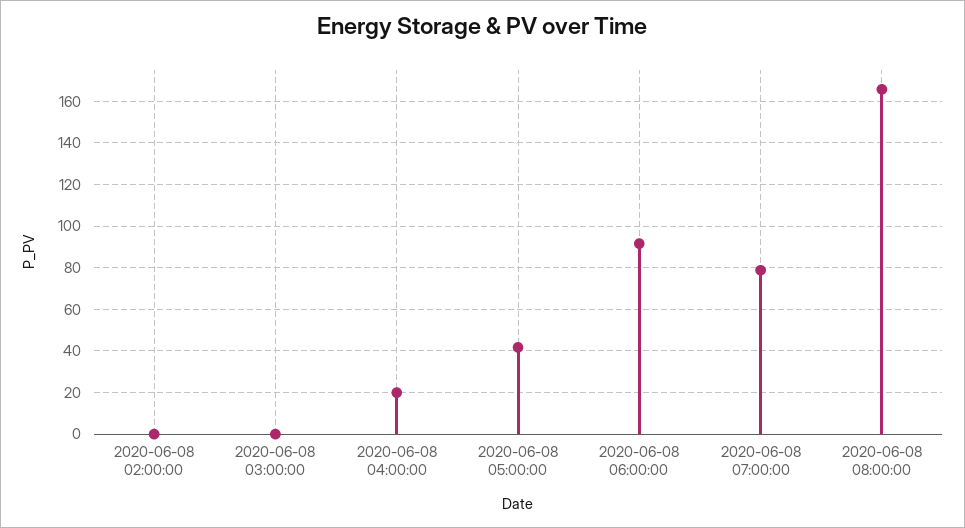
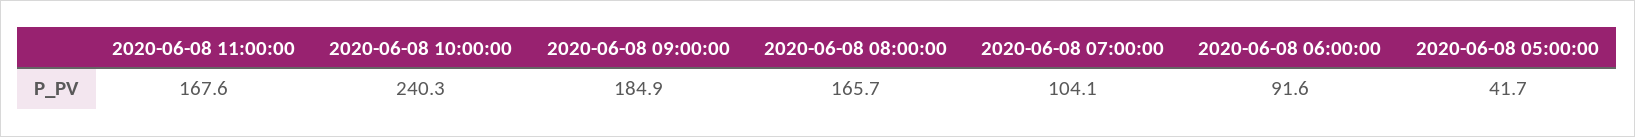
2020-06-08 02:00:00: 0 -> none
2020-06-08 03:00:00: 0 -> none
2020-06-08 04:00:00: 20 -> none
2020-06-08 07:00:00: 80 -> 104.1
2020-06-08 11:00:00: none -> 167.6
2020-06-08 10:00:00: none -> 240.3
2020-06-08 09:00:00: none -> 184.9

